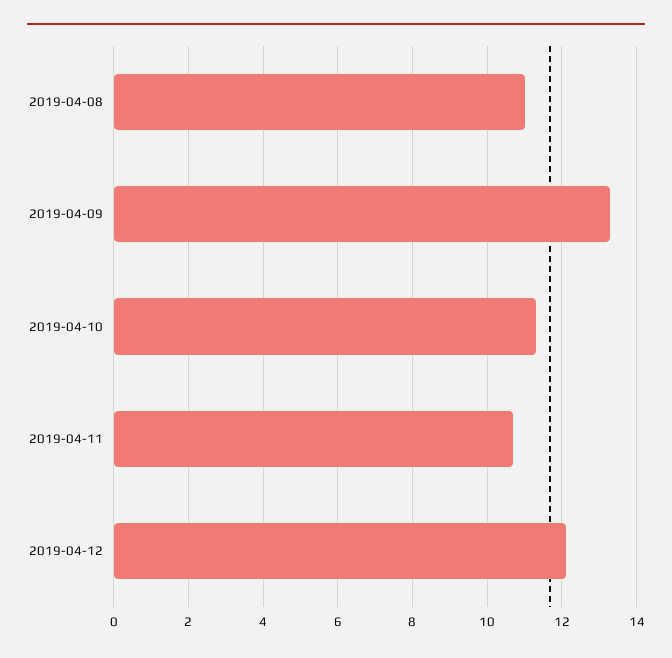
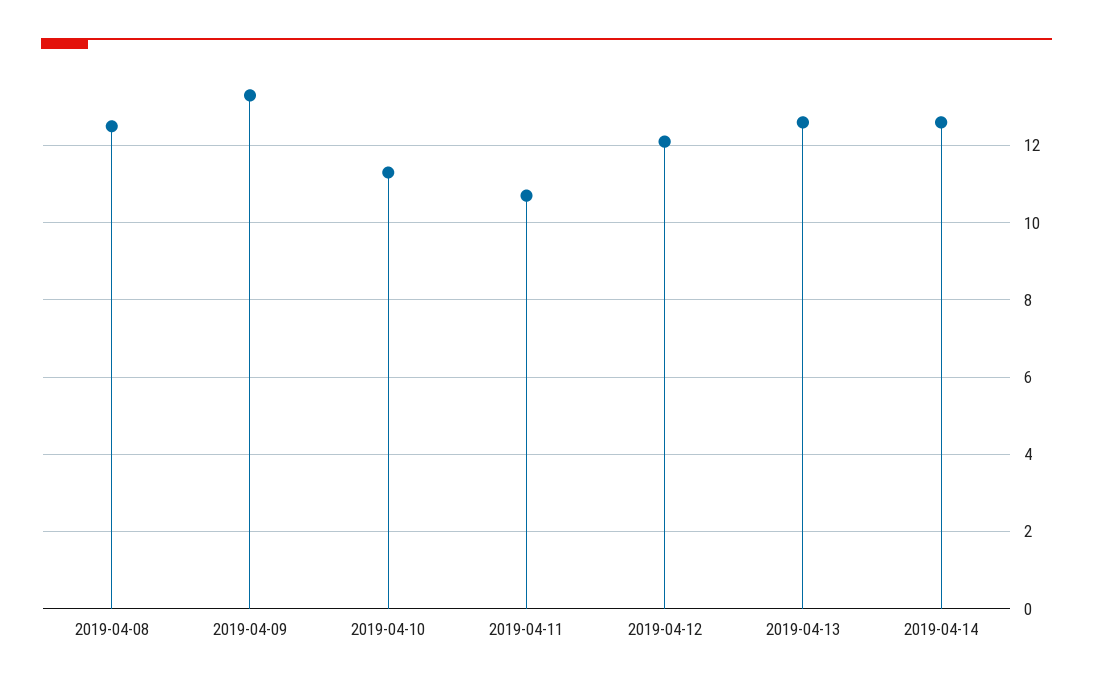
2019-04-08: 11 -> 12.5
2019-04-13: none -> 12.5
2019-04-14: none -> 12.5

